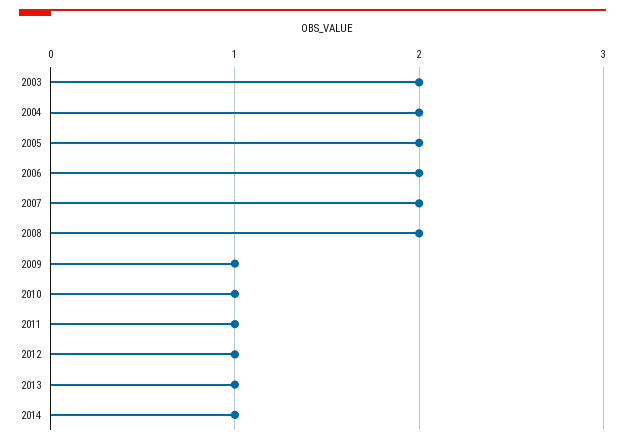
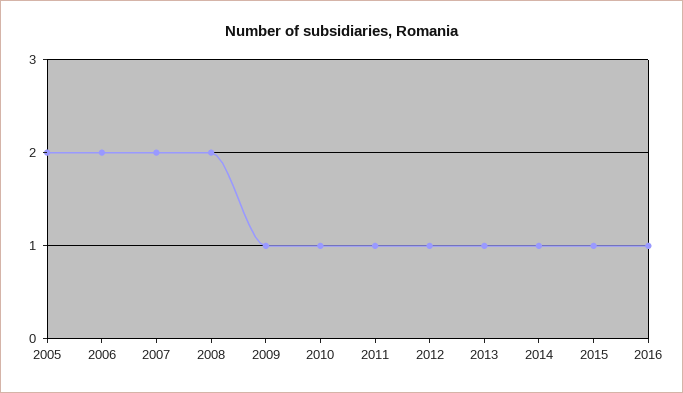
2003: 2 -> none
2004: 2 -> none
2015: none -> 1
2016: none -> 1

